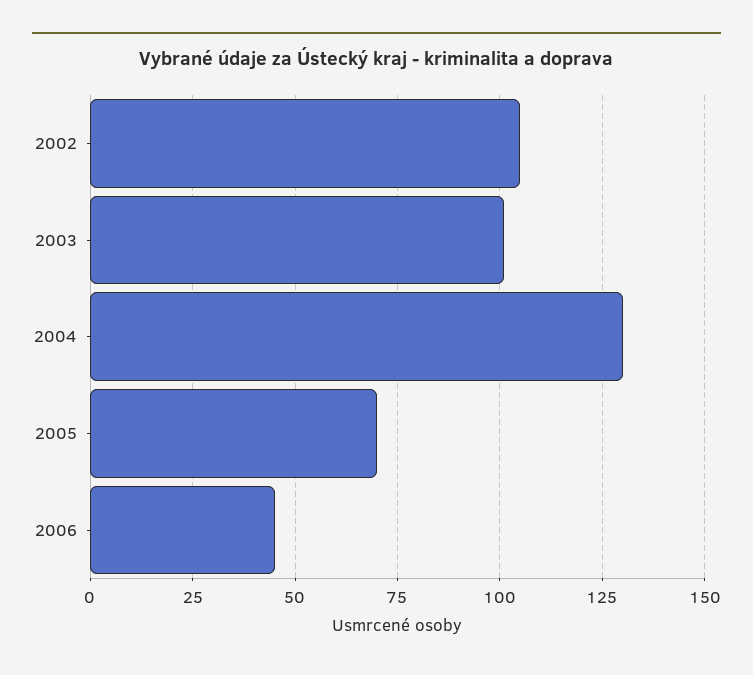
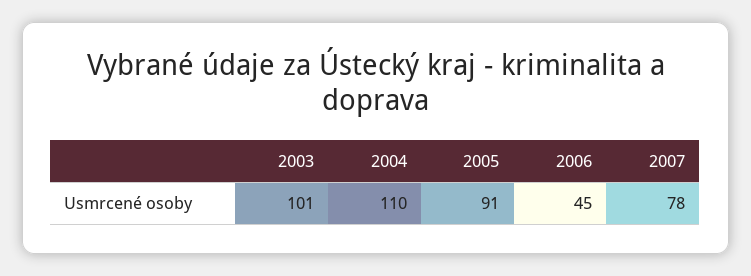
2002: 105 -> none
2004: 130 -> 110
2005: 70 -> 91
2007: none -> 78

